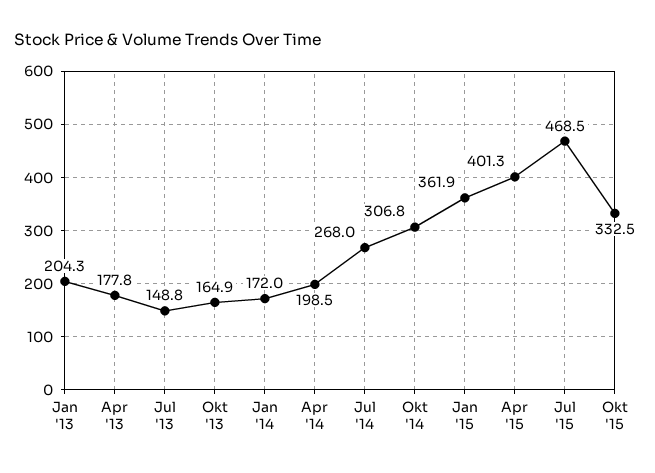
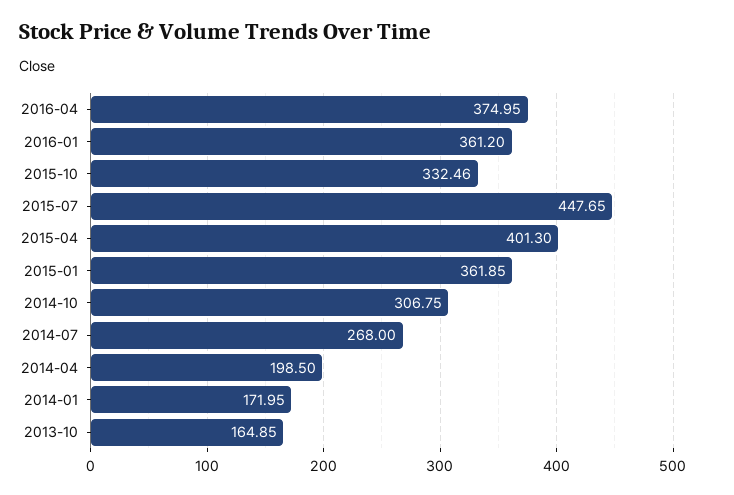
Jan '13: 204.3 -> none
Apr '13: 177.8 -> none
Jul '13: 148.8 -> none
Jul '15: 468.5 -> 447.65
2016-04: none -> 374.95
2016-01: none -> 361.2

